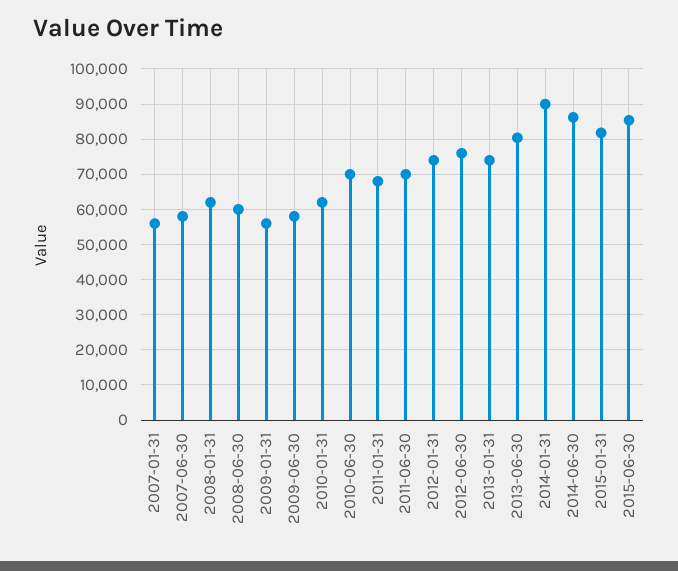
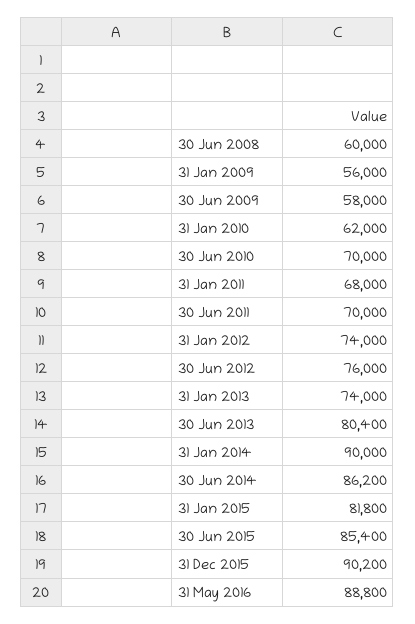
2007-01-31: 56000 -> none
2007-06-30: 58000 -> none
2008-01-31: 62000 -> none
31 Dec 2015: none -> 90200
31 May 2016: none -> 88800

